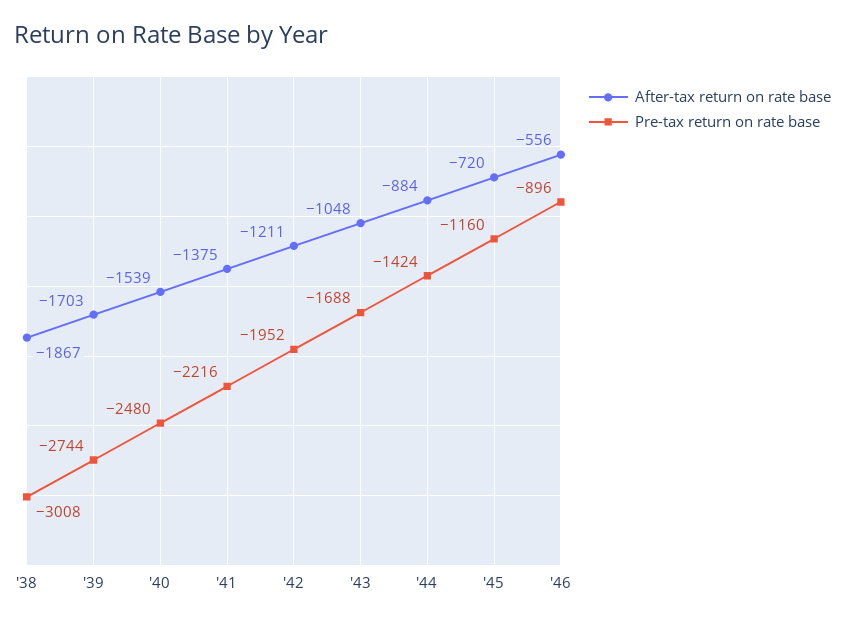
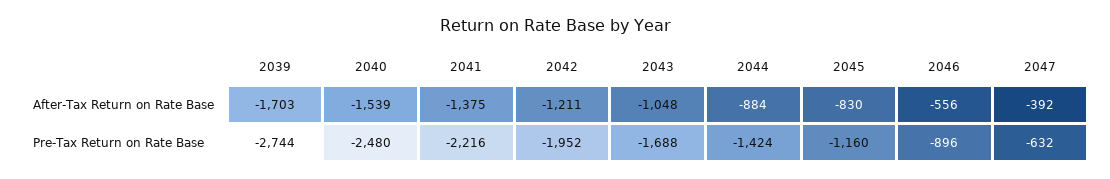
After-tax return on rate base, '38: -1867 -> none
Pre-tax return on rate base, '38: -3008 -> none
After-tax return on rate base, '45: -720 -> -830
After-tax return on rate base, 2047: none -> -392
Pre-tax return on rate base, 2047: none -> -632

